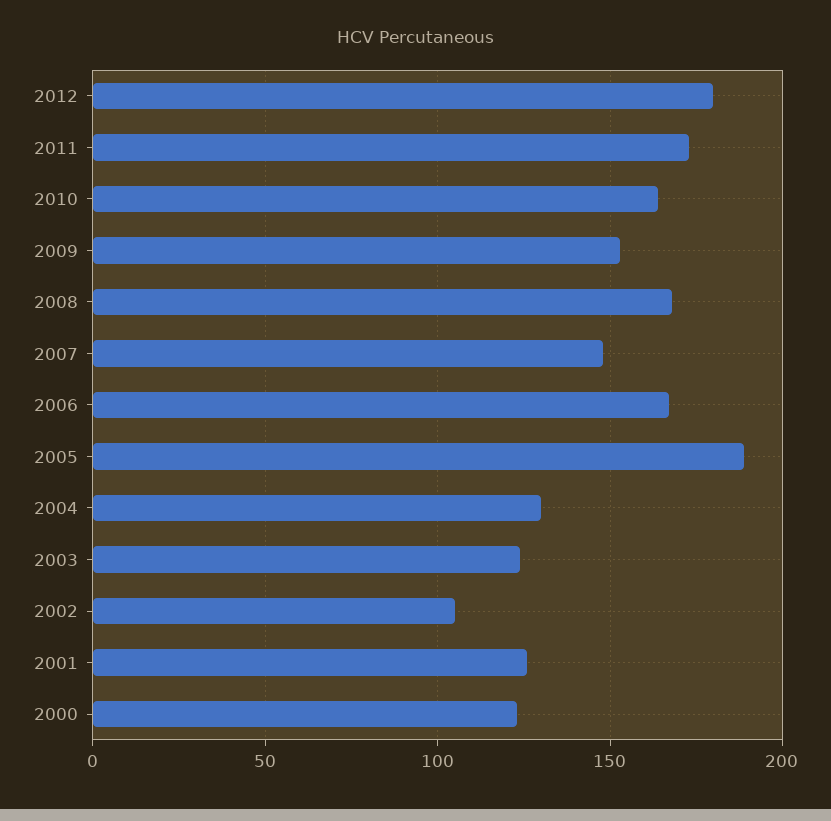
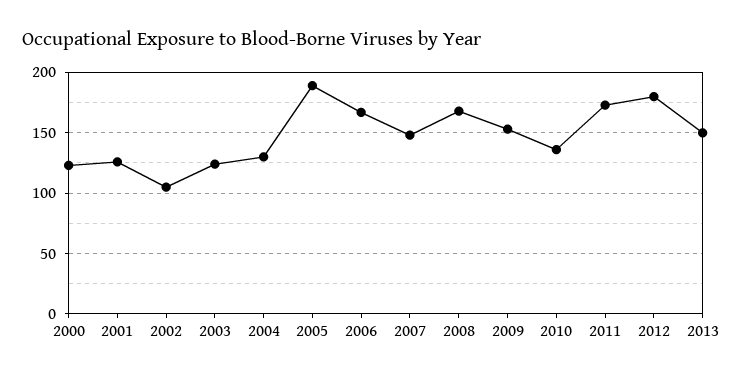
2010: 165 -> 135
2013: none -> 150

